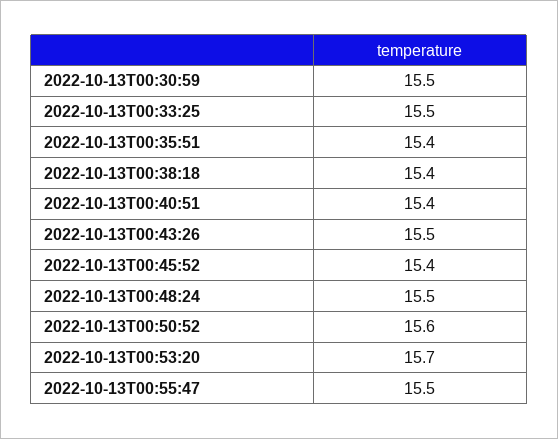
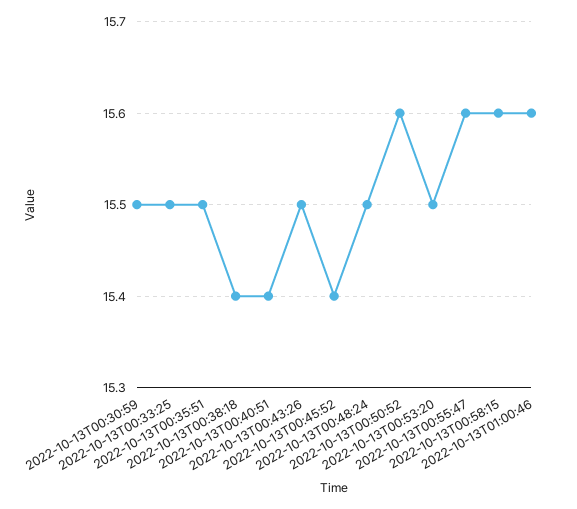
2022-10-13T00:35:51: 15.4 -> 15.5
2022-10-13T00:53:20: 15.7 -> 15.5
2022-10-13T00:55:47: 15.5 -> 15.6
2022-10-13T00:58:15: none -> 15.6
2022-10-13T01:00:46: none -> 15.6

